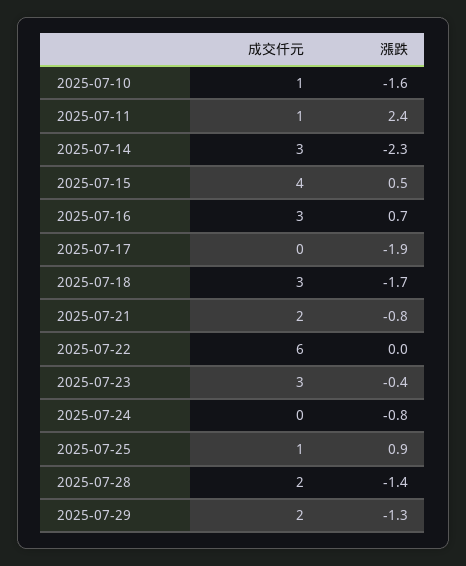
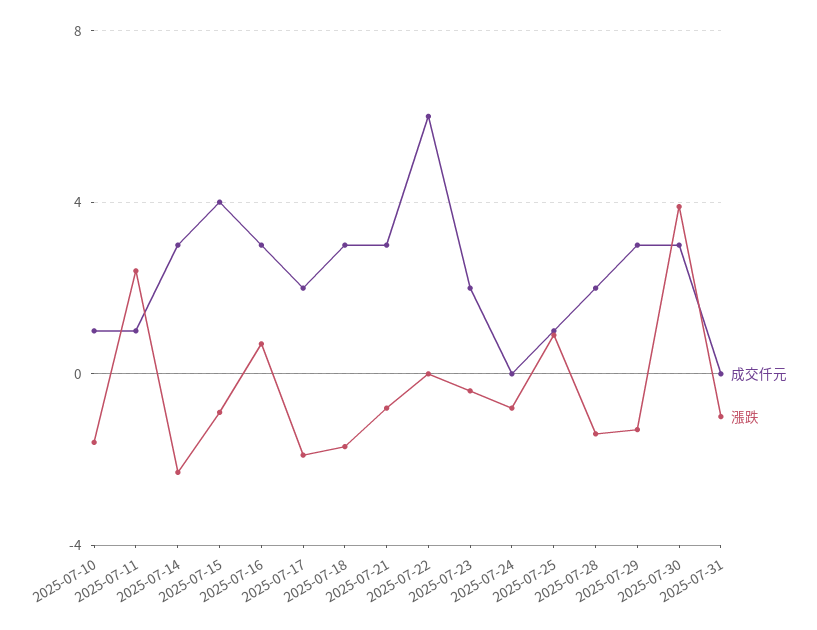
漲跌, 2025-07-15: 0.5 -> -1
成交仟元, 2025-07-17: 0 -> 2
成交仟元, 2025-07-21: 2 -> 3
成交仟元, 2025-07-23: 3 -> 2
成交仟元, 2025-07-29: 2 -> 3
成交仟元, 2025-07-30: none -> 3
漲跌, 2025-07-30: none -> 4
成交仟元, 2025-07-31: none -> 0
漲跌, 2025-07-31: none -> -1

